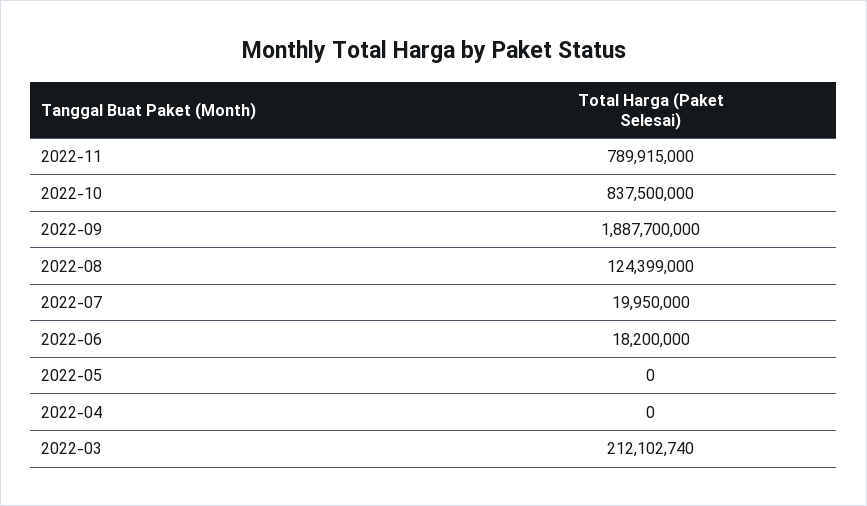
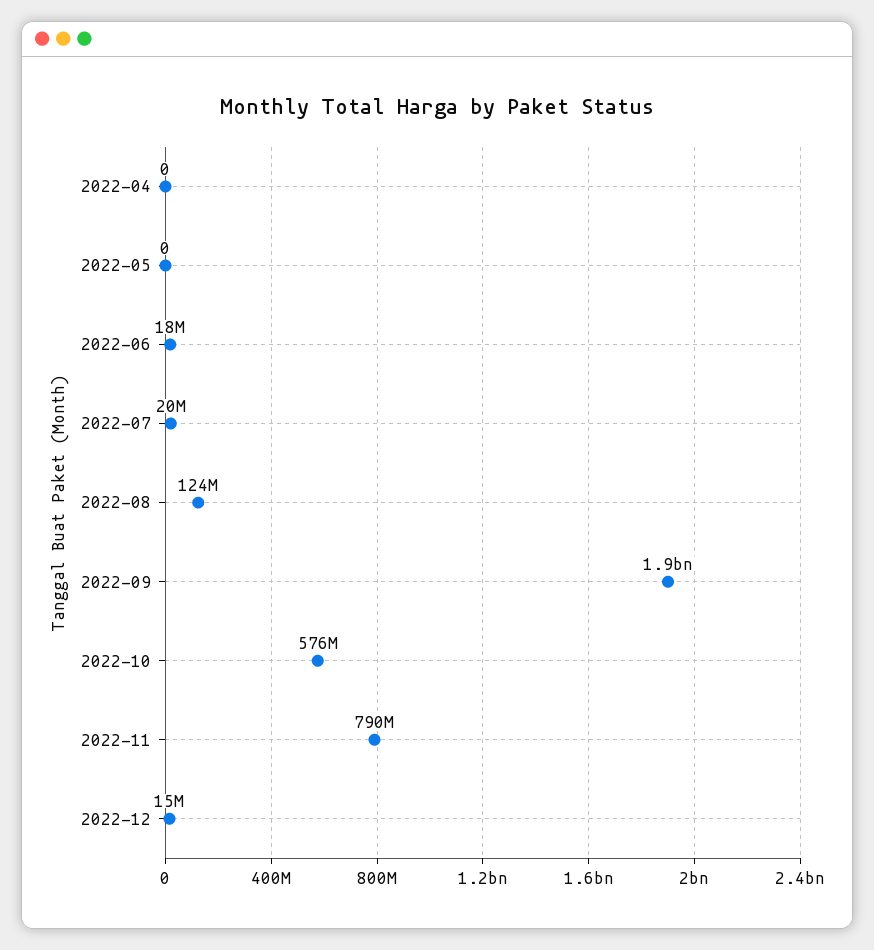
2022-10: 837500000 -> 576000000
2022-03: 212102740 -> none
2022-12: none -> 15000000

